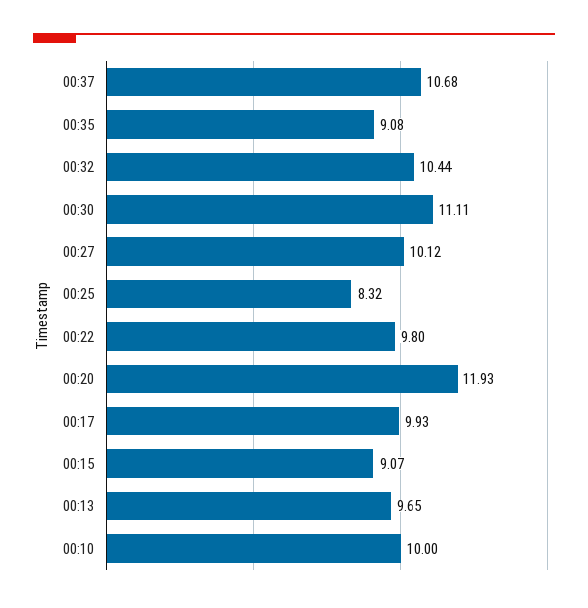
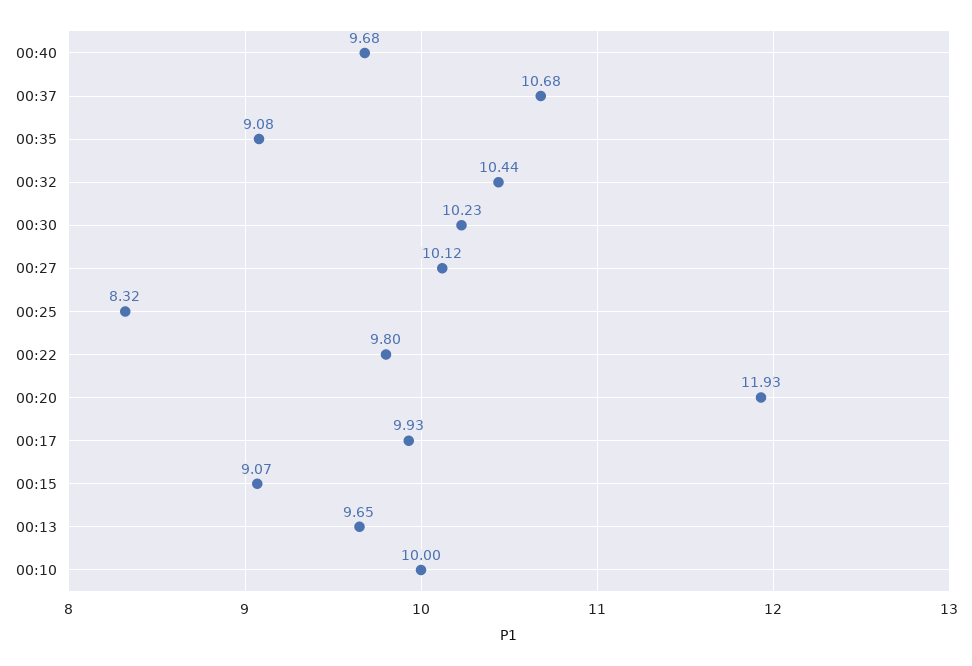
00:30: 11.11 -> 10.23
00:40: none -> 9.68

